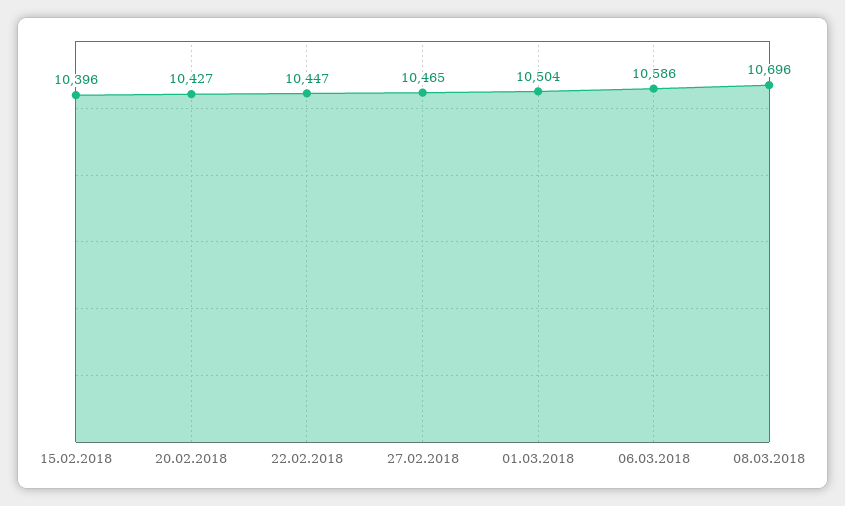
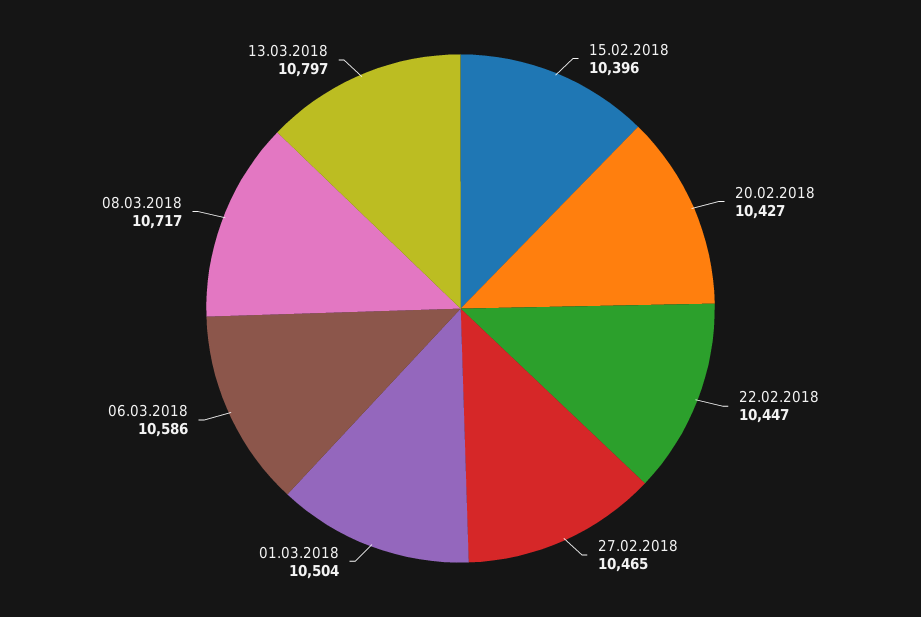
08.03.2018: 10696 -> 10717
13.03.2018: none -> 10797

